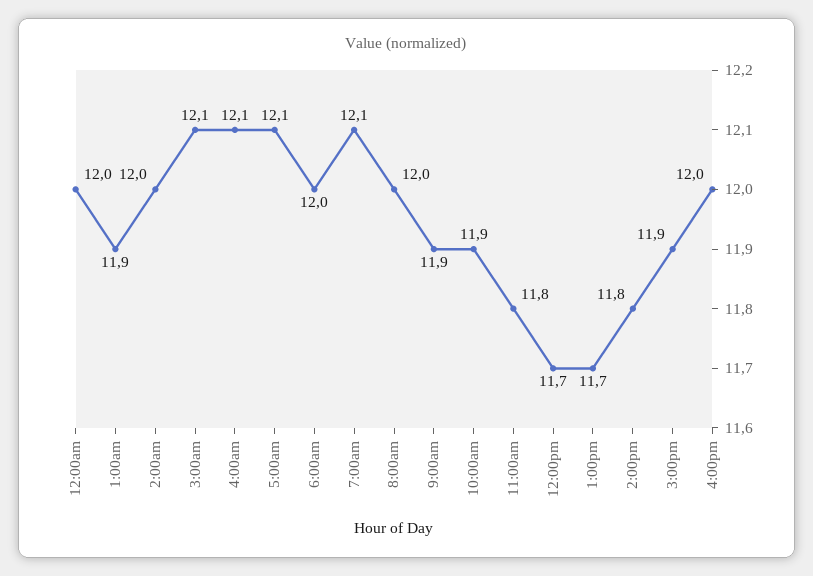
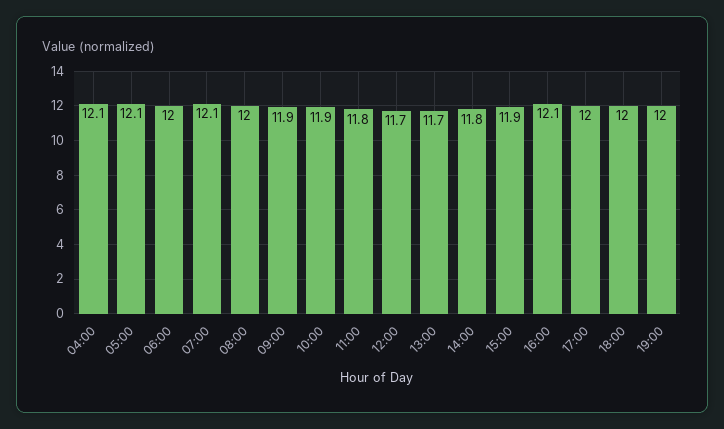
12:00am: 12 -> none
1:00am: 11.9 -> none
2:00am: 12 -> none
3:00am: 12.1 -> none
4:00pm: 12 -> 12.1
17:00: none -> 12
18:00: none -> 12
19:00: none -> 12

